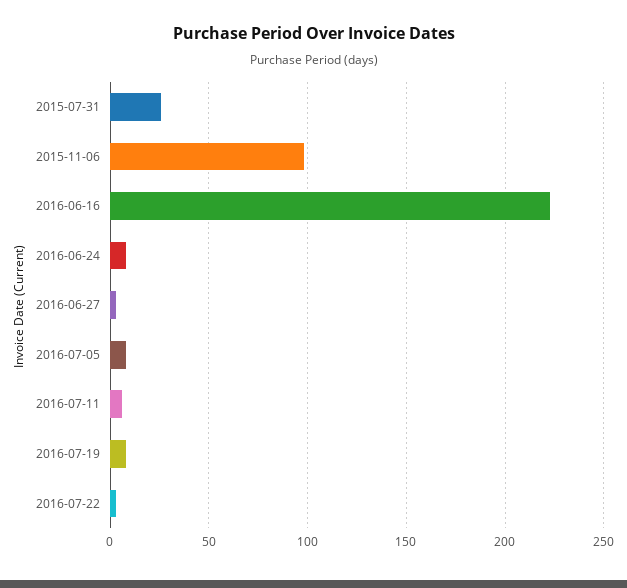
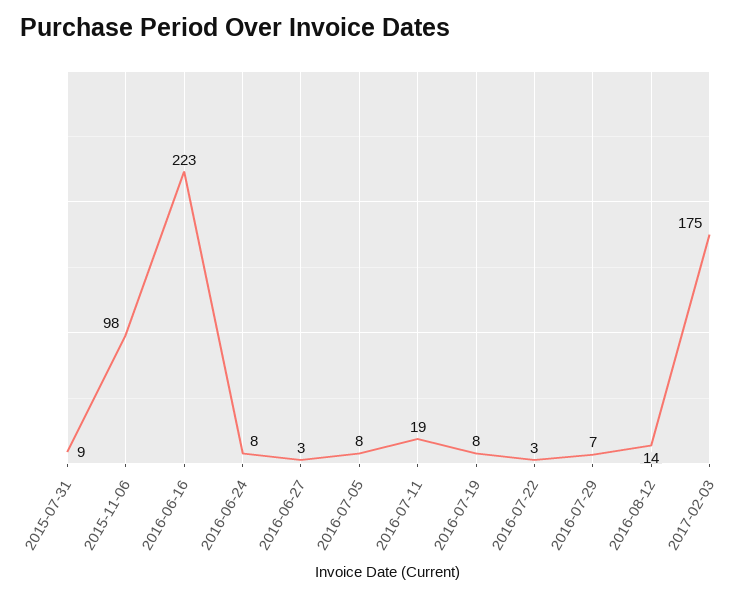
2015-07-31: 25 -> 9
2016-07-11: 5 -> 19
2016-07-29: none -> 7
2016-08-12: none -> 14
2017-02-03: none -> 175

